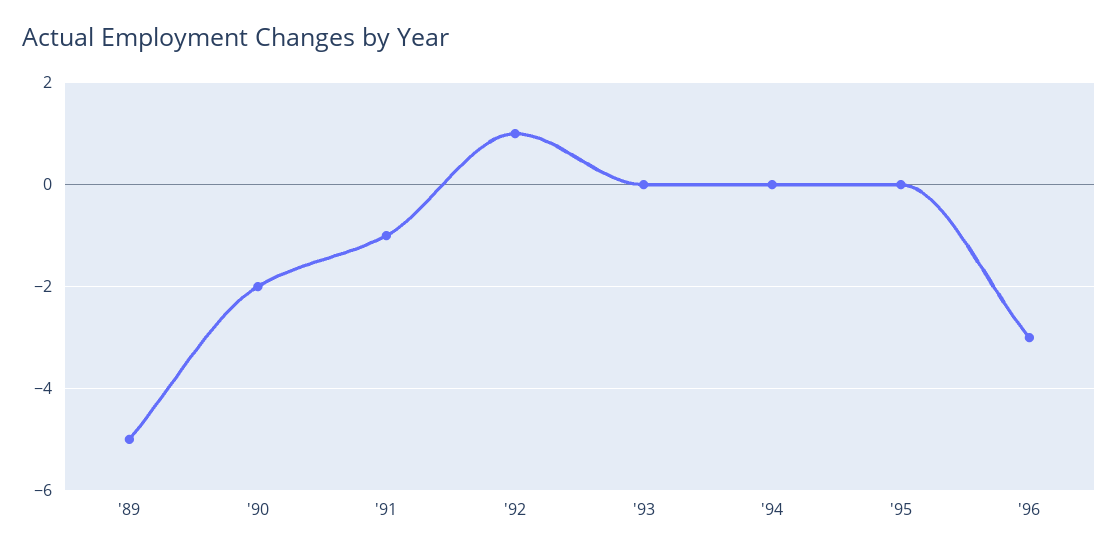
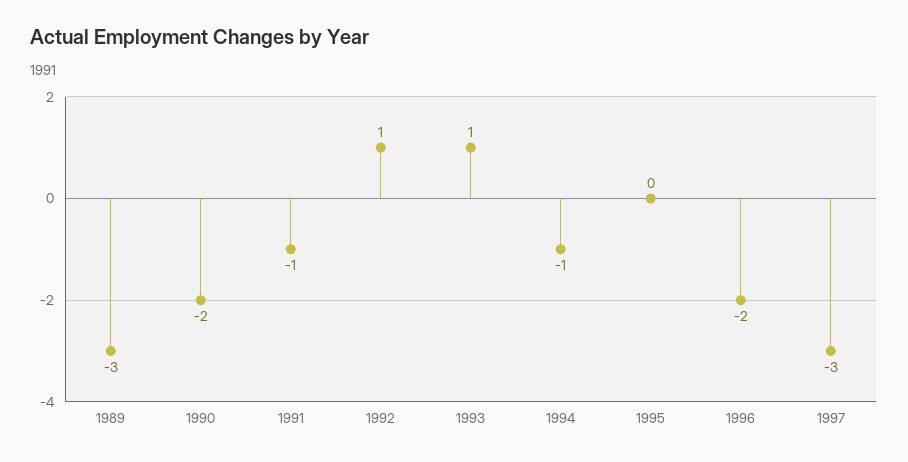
'89: -5 -> -3
'93: 0 -> 1
'94: 0 -> -1
'96: -3 -> -2
1997: none -> -3

